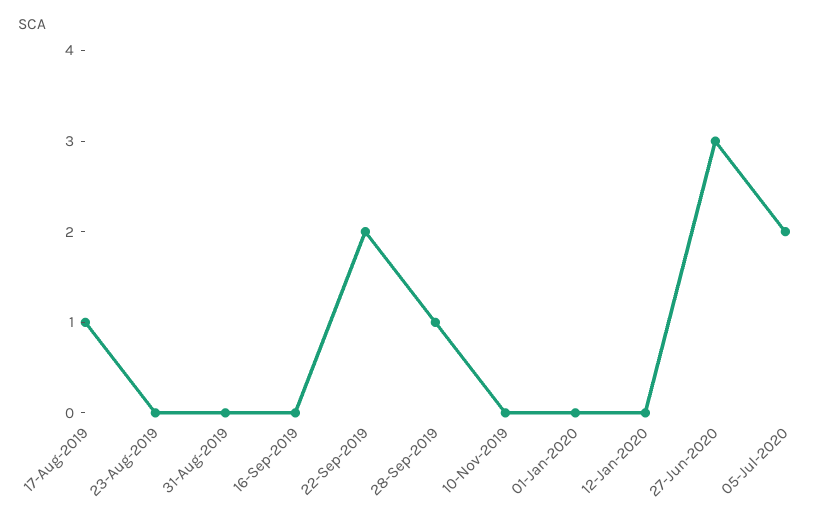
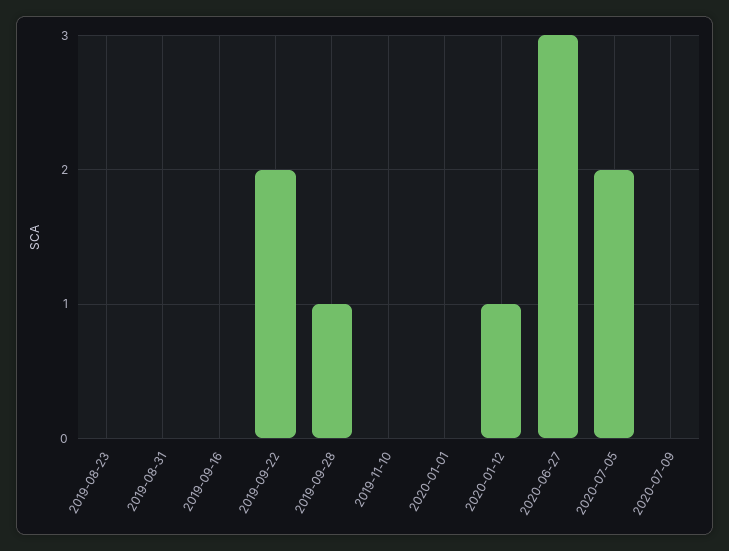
17-Aug-2019: 1 -> none
12-Jan-2020: 0 -> 1
2020-07-09: none -> 0

